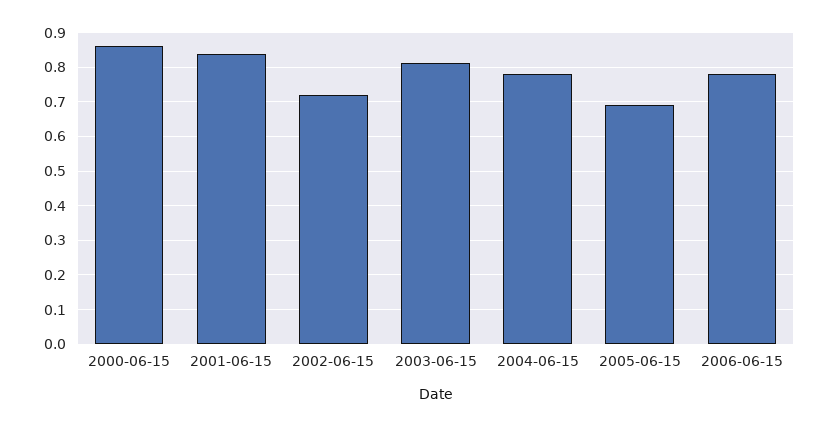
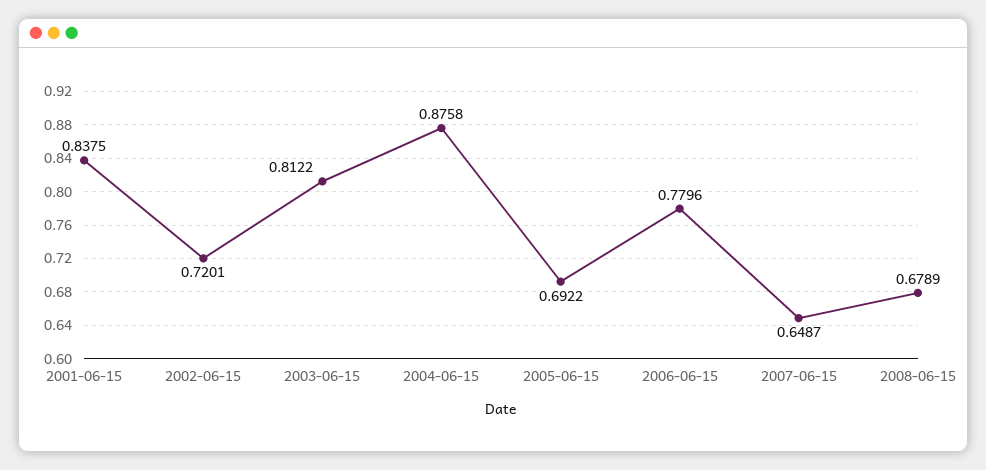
2000-06-15: 0.86 -> none
2004-06-15: 0.78 -> 0.8758
2007-06-15: none -> 0.6487
2008-06-15: none -> 0.6789

